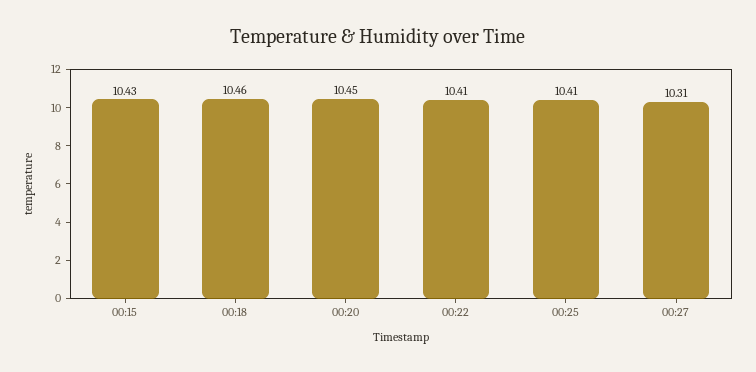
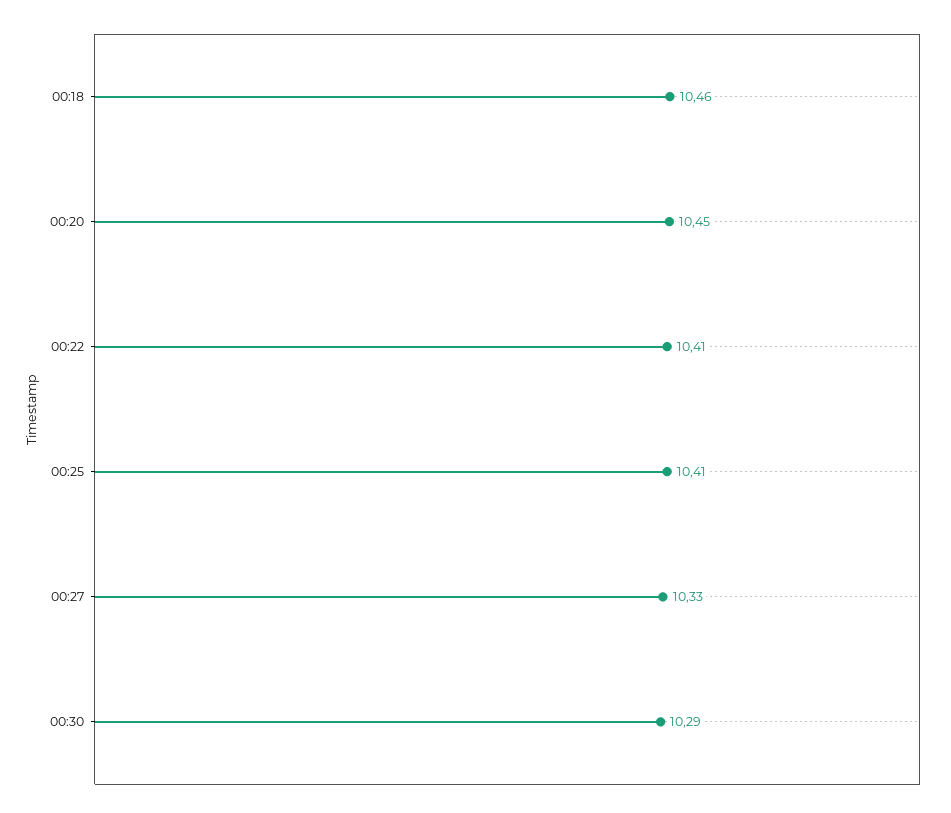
00:15: 10.43 -> none
00:27: 10.31 -> 10.33
00:30: none -> 10.29

